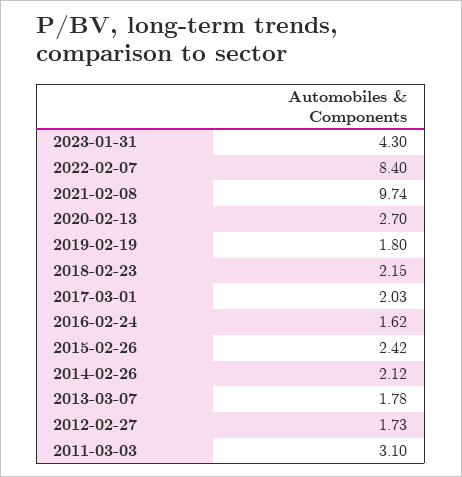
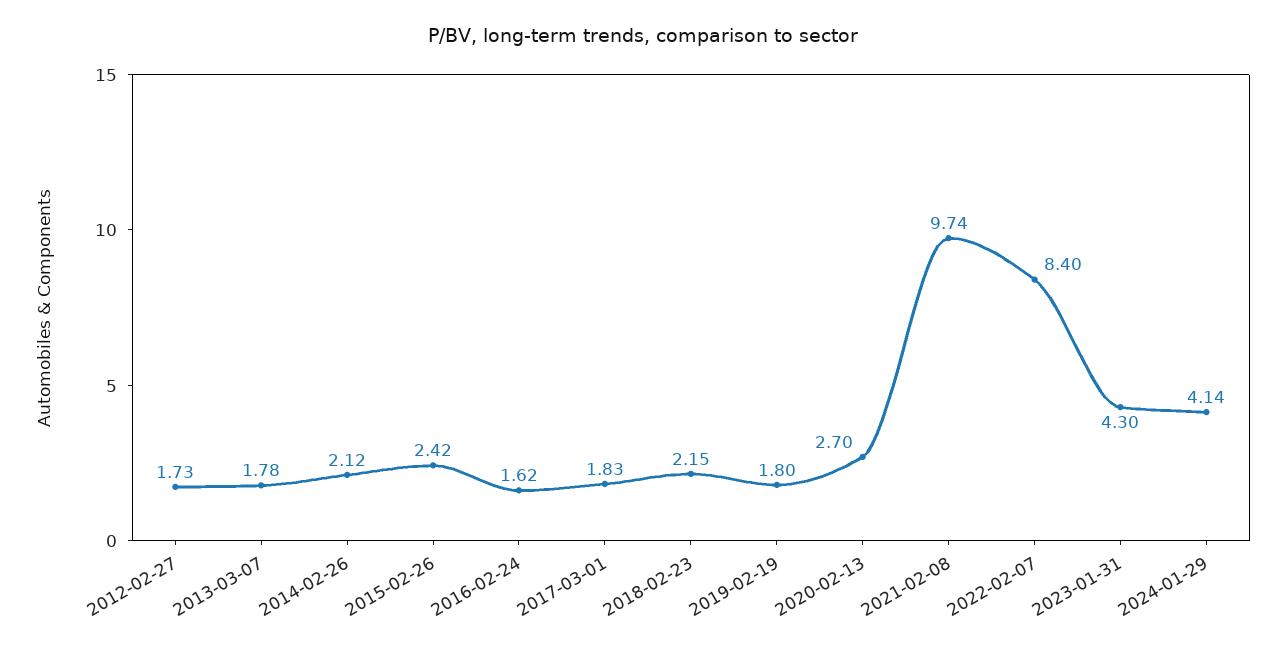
2017-03-01: 2.03 -> 1.83
2011-03-03: 3.1 -> none
2024-01-29: none -> 4.14

